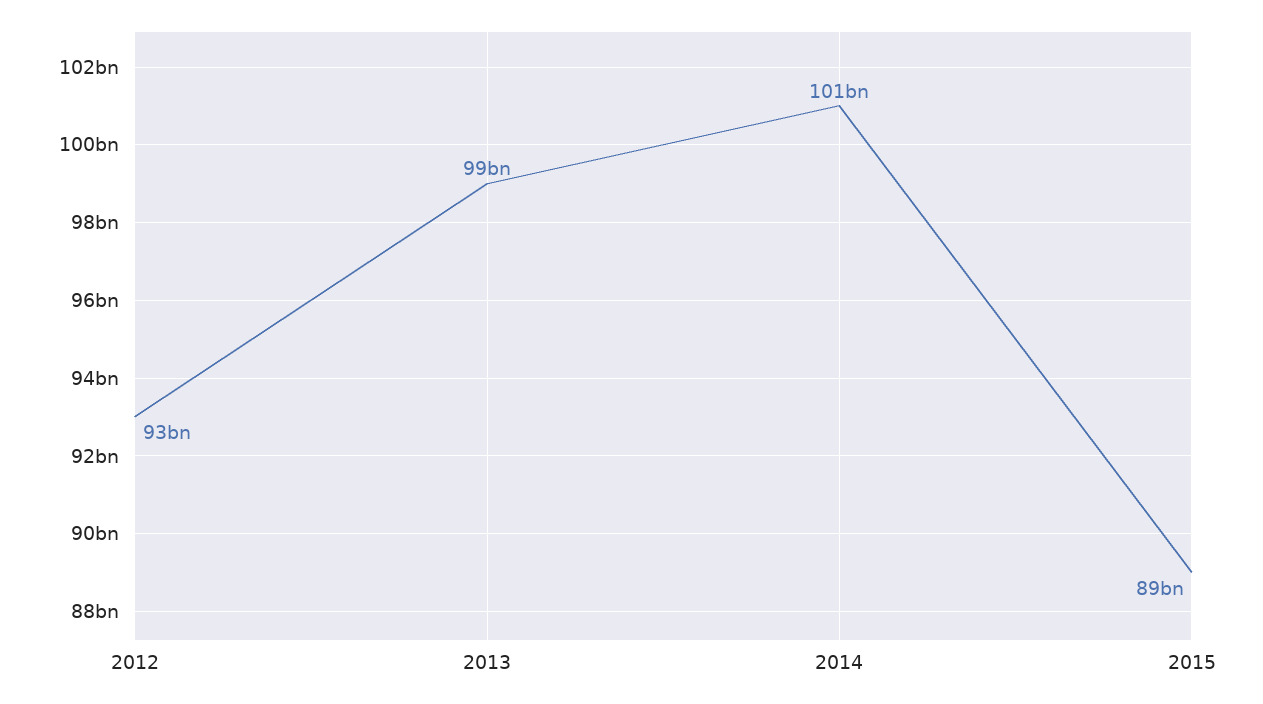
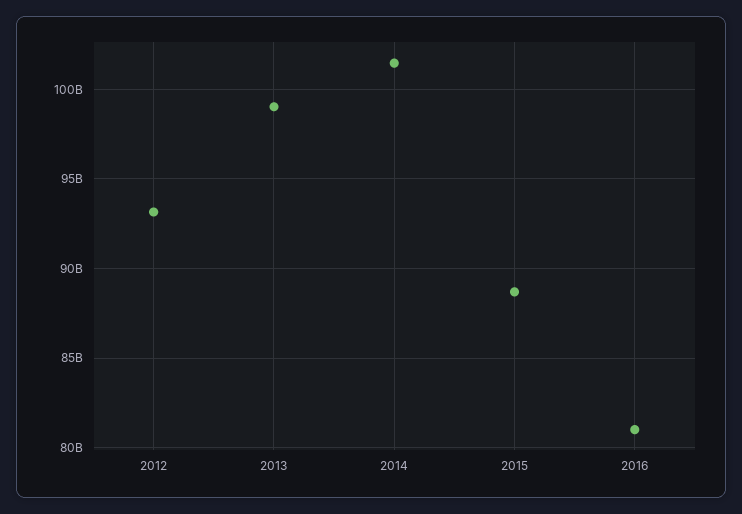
2016: none -> 81000000000

